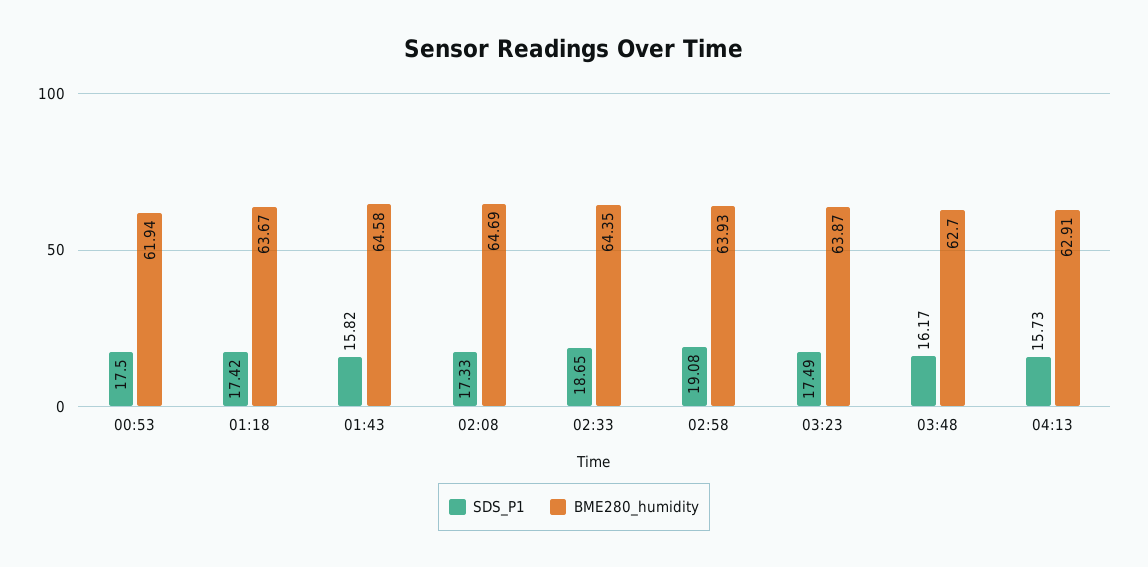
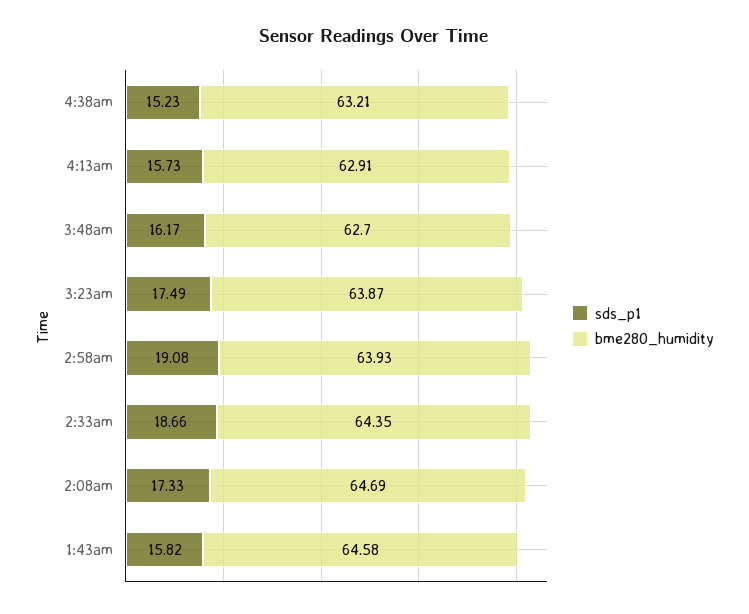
SDS_P1, 00:53: 17.5 -> none
BME280_humidity, 00:53: 61.94 -> none
SDS_P1, 01:18: 17.42 -> none
BME280_humidity, 01:18: 63.67 -> none
SDS_P1, 02:33: 18.65 -> 18.66
SDS_P1, 4:38am: none -> 15.23
BME280_humidity, 4:38am: none -> 63.21

